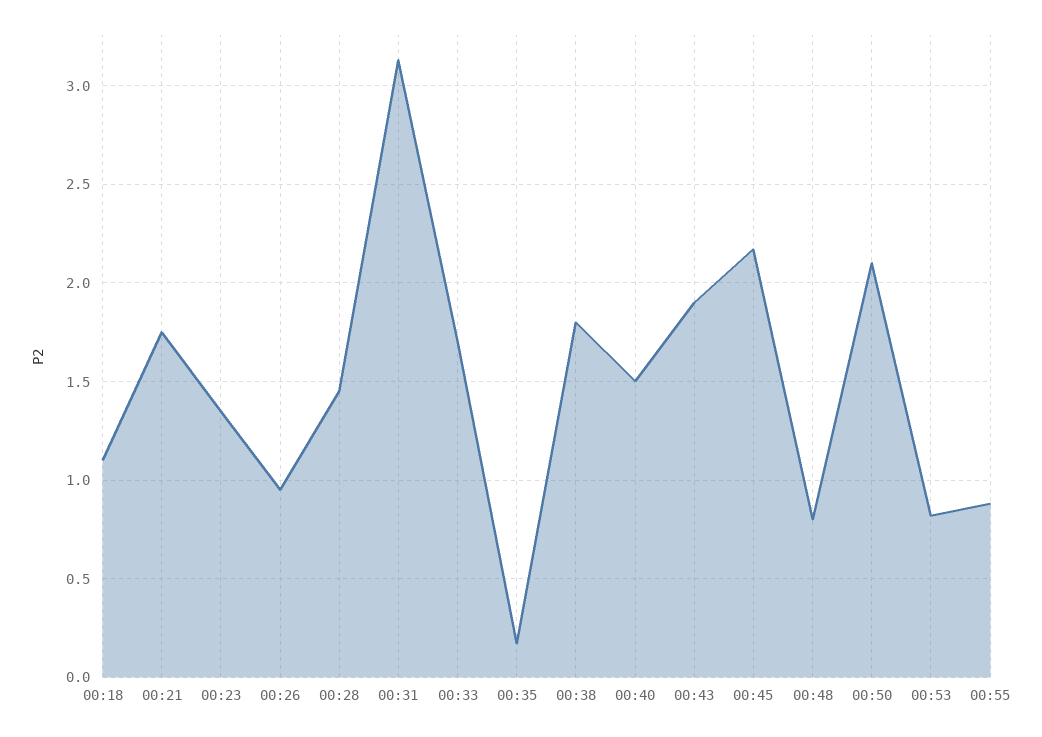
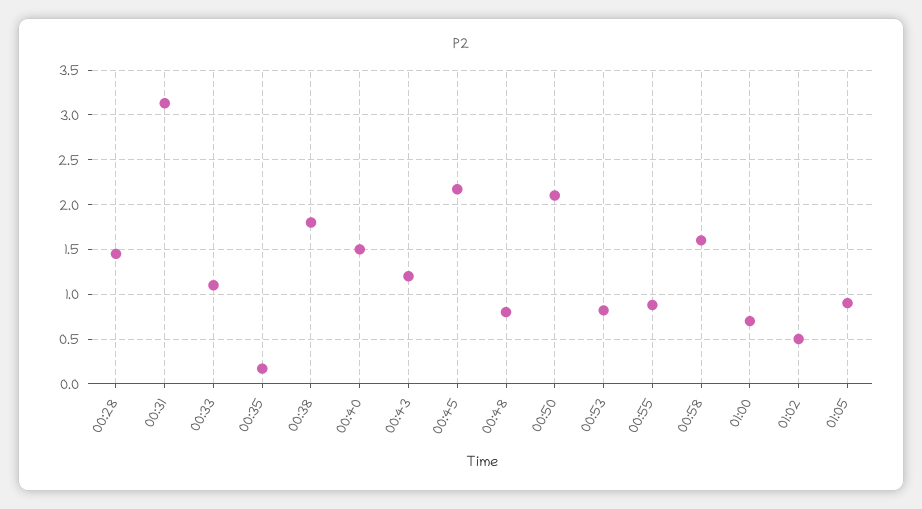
00:18: 1.1 -> none
00:21: 1.75 -> none
00:23: 1.35 -> none
00:26: 0.95 -> none
00:33: 1.7 -> 1.1
00:43: 1.9 -> 1.2
00:58: none -> 1.6
01:00: none -> 0.7
01:02: none -> 0.5
01:05: none -> 0.9

